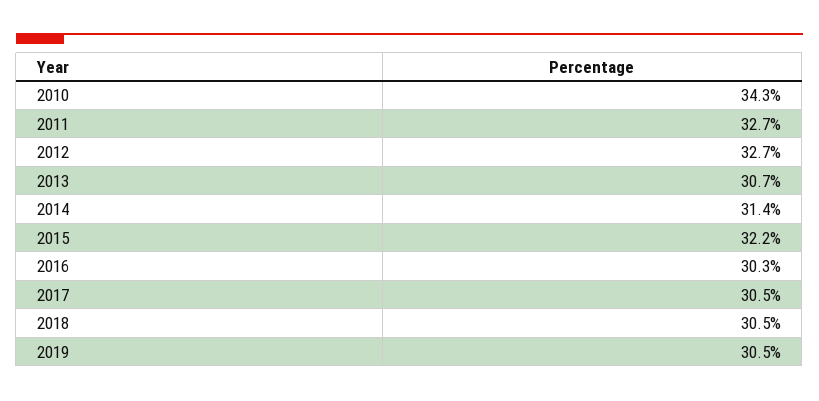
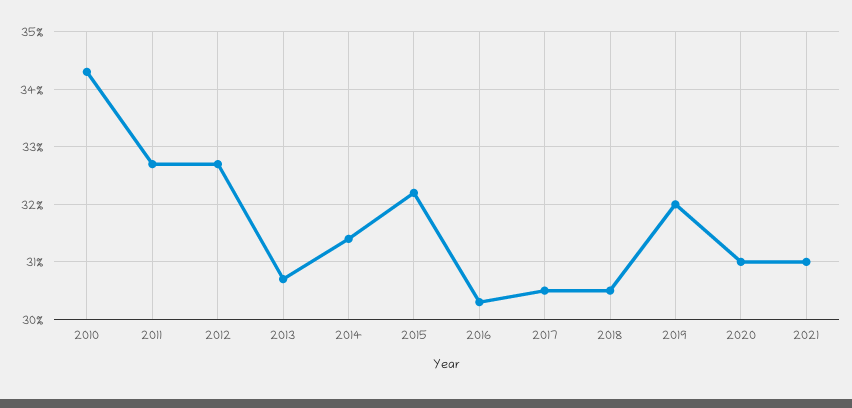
2019: 30.5 -> 32
2020: none -> 31
2021: none -> 31

